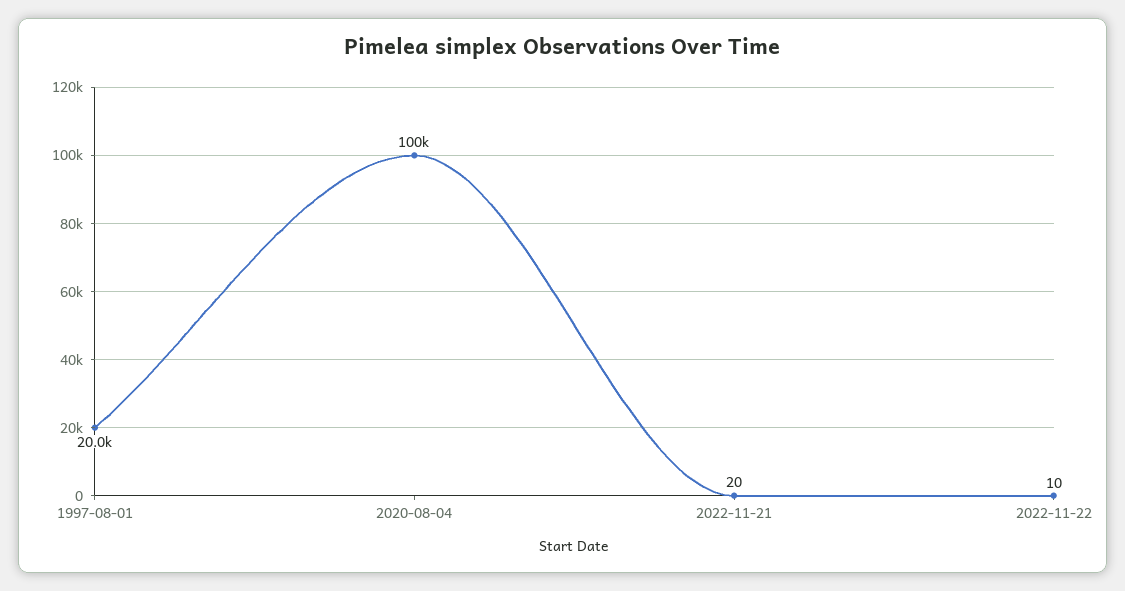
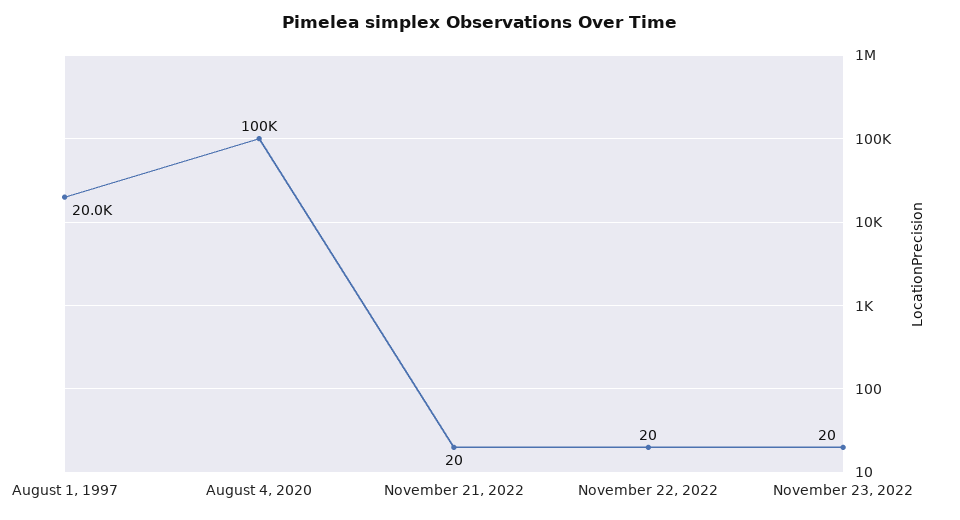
2022-11-22: 10 -> 20
November 23, 2022: none -> 20

